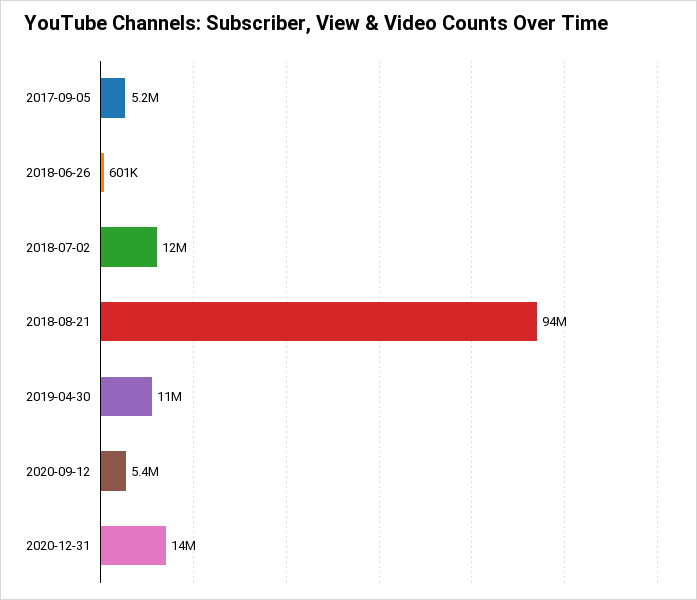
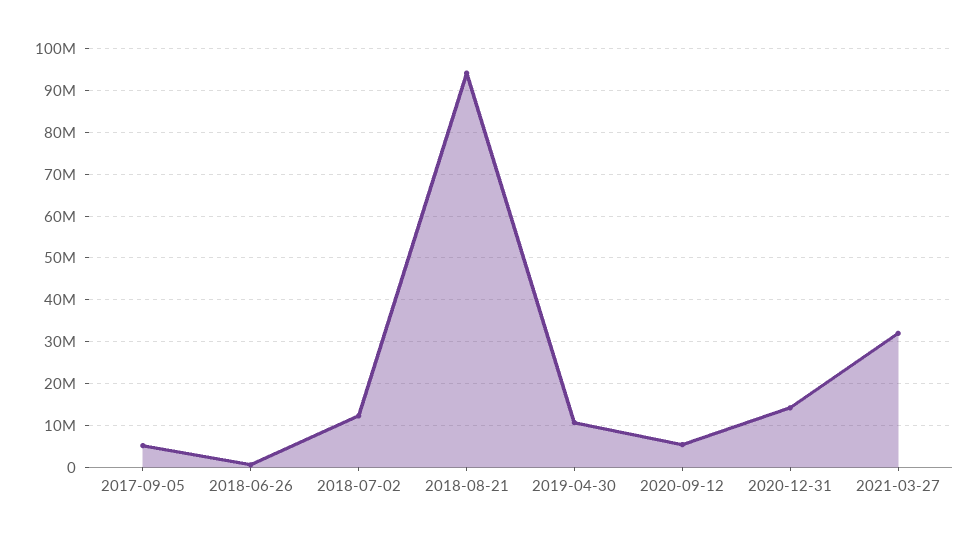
2021-03-27: none -> 32000000

